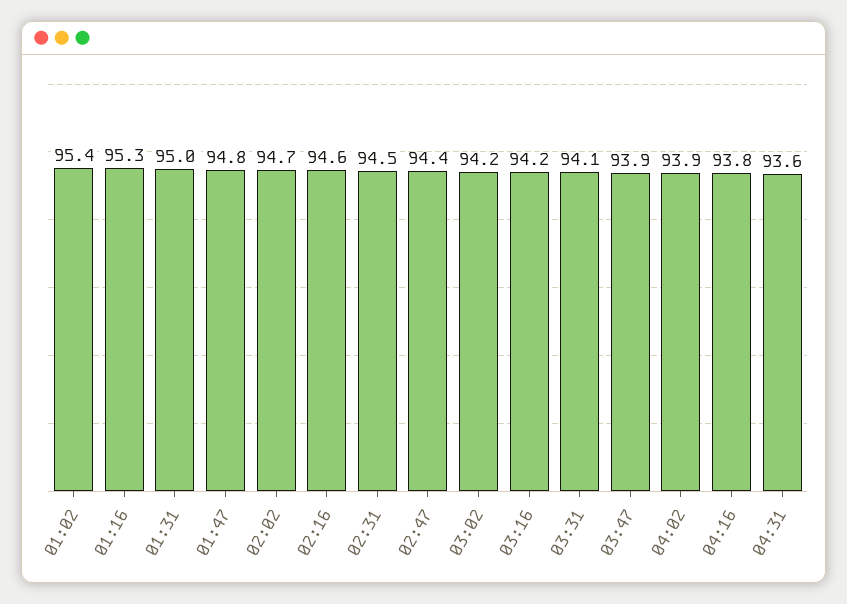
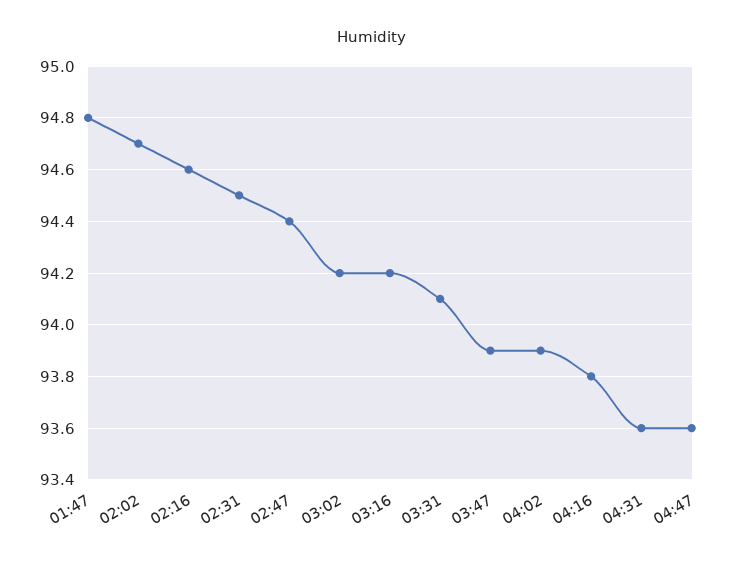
01:02: 95.4 -> none
01:16: 95.3 -> none
01:31: 95 -> none
04:47: none -> 93.6

